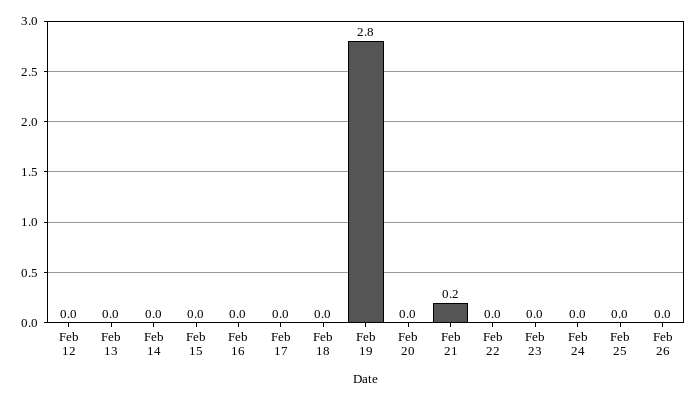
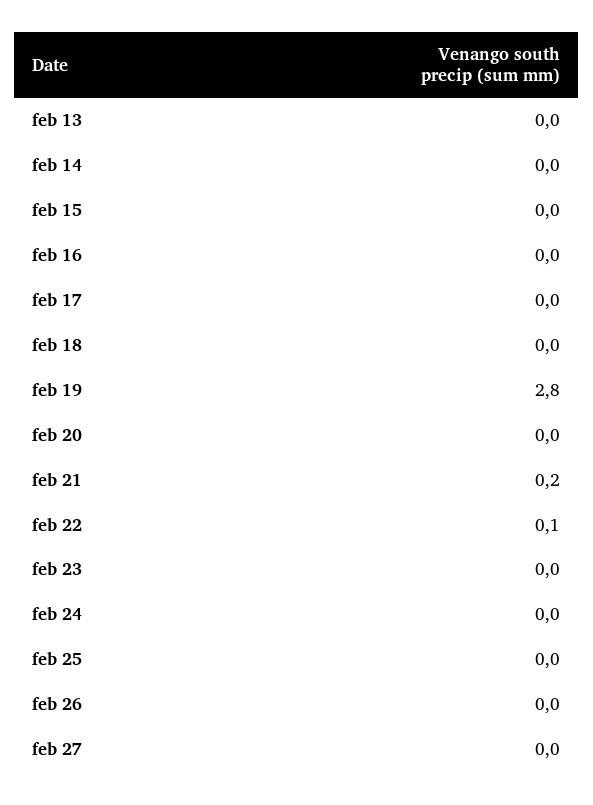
Feb 12: 0 -> none
Feb 22: 0 -> 0.1
feb 27: none -> 0

